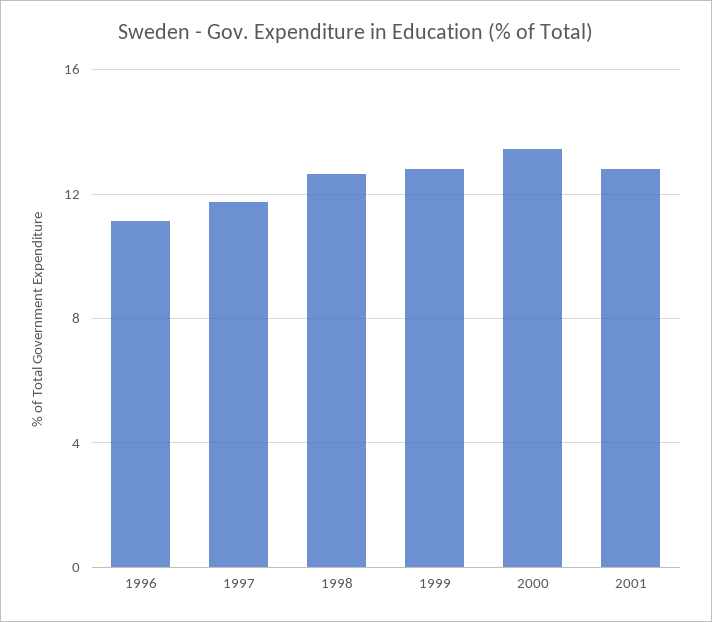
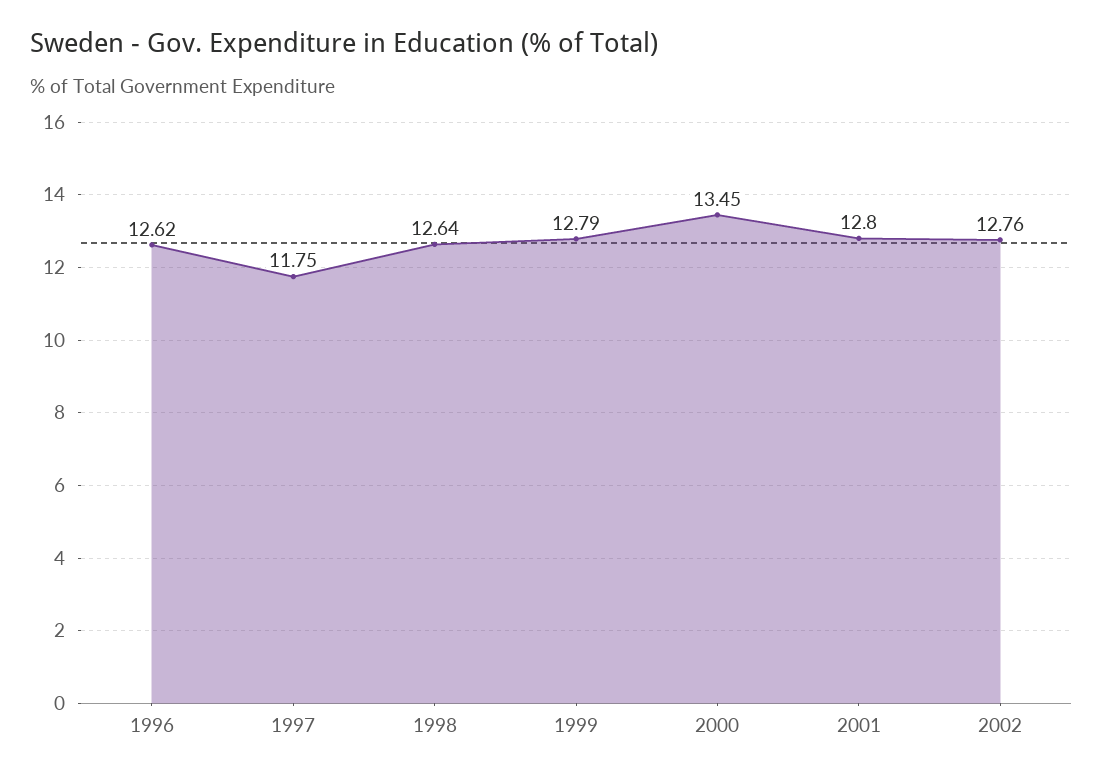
1996: 11 -> 12.62
2002: none -> 12.76

